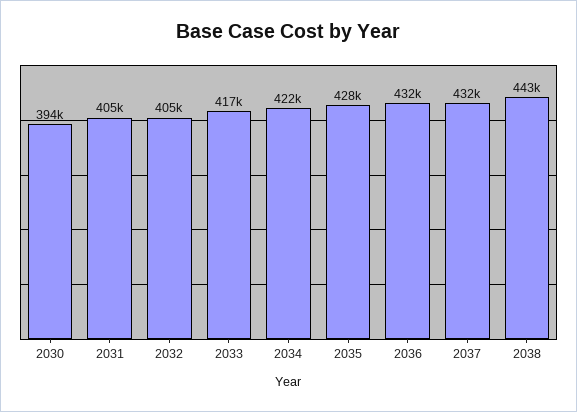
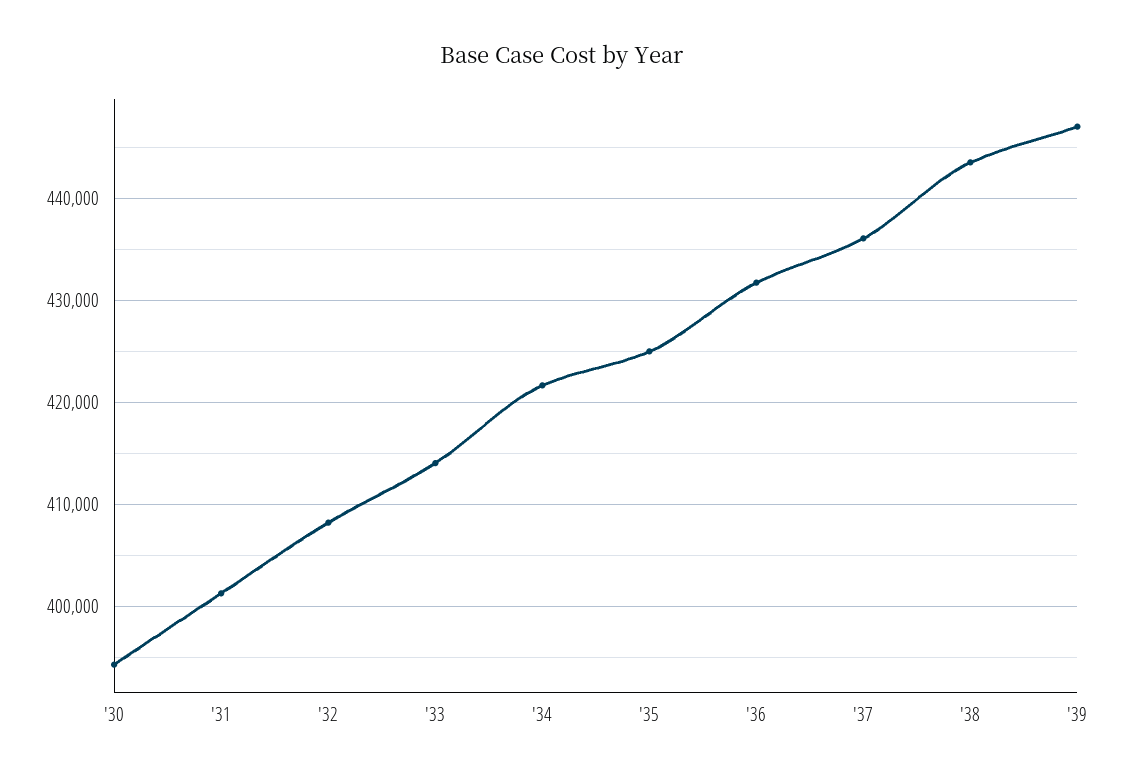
2031: 405000 -> 401000
2032: 405000 -> 408000
2033: 417000 -> 414000
2035: 428000 -> 425000
2037: 432000 -> 436000
'39: none -> 447000

